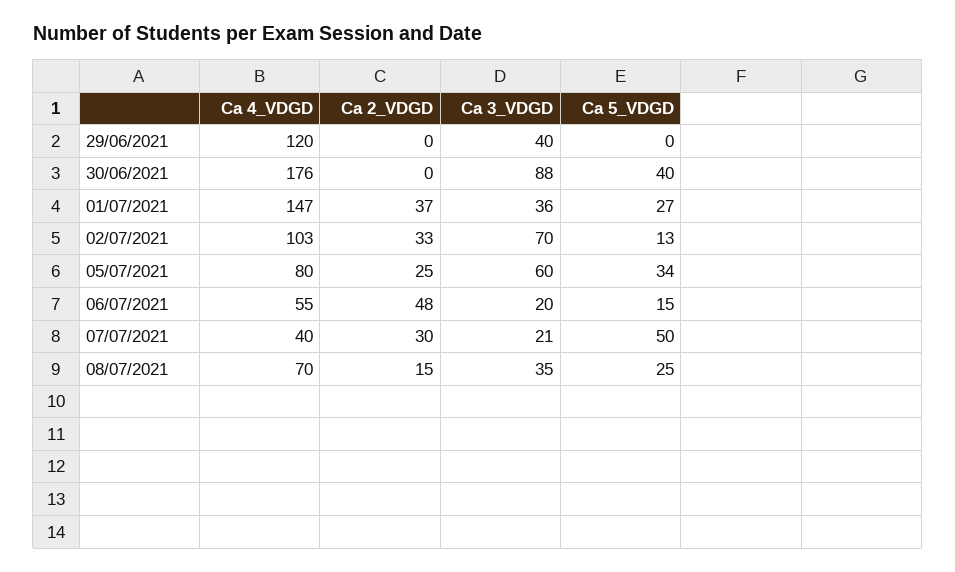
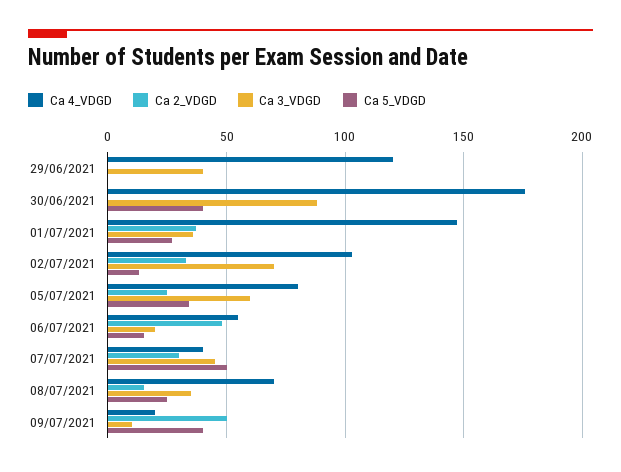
Ca 3_VDGD, 07/07/2021: 21 -> 45
Ca 4_VDGD, 09/07/2021: none -> 20
Ca 2_VDGD, 09/07/2021: none -> 50
Ca 3_VDGD, 09/07/2021: none -> 10
Ca 5_VDGD, 09/07/2021: none -> 40

